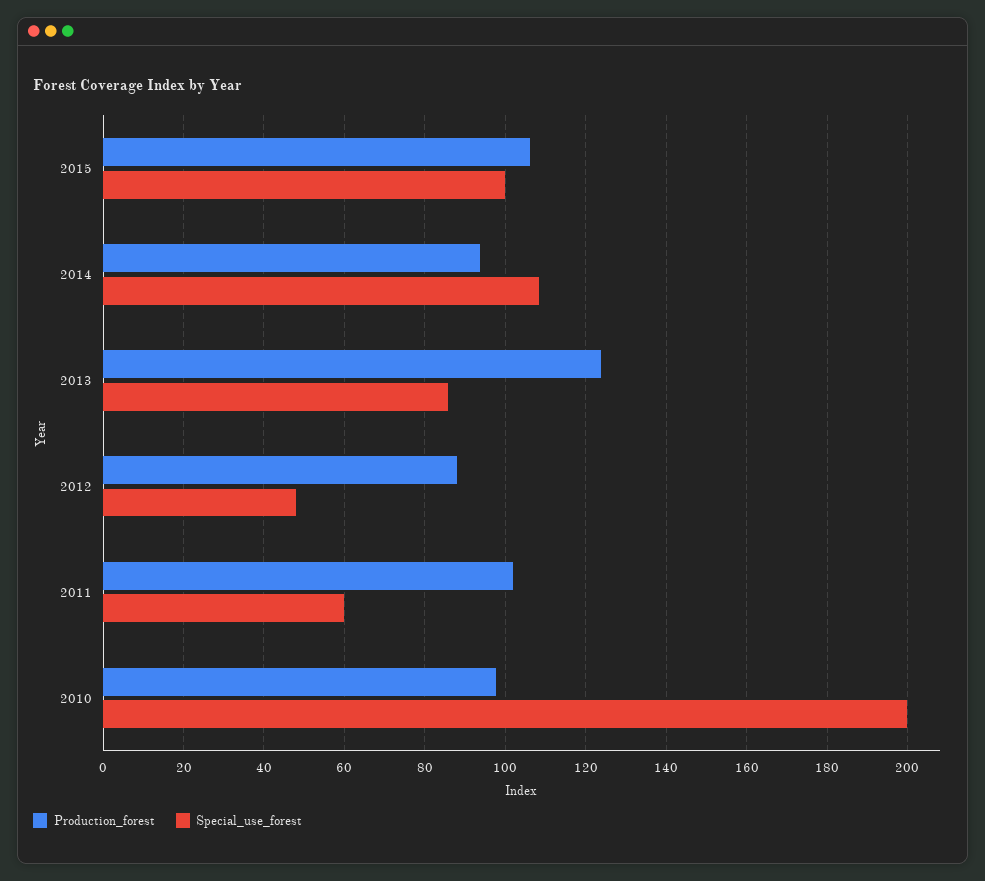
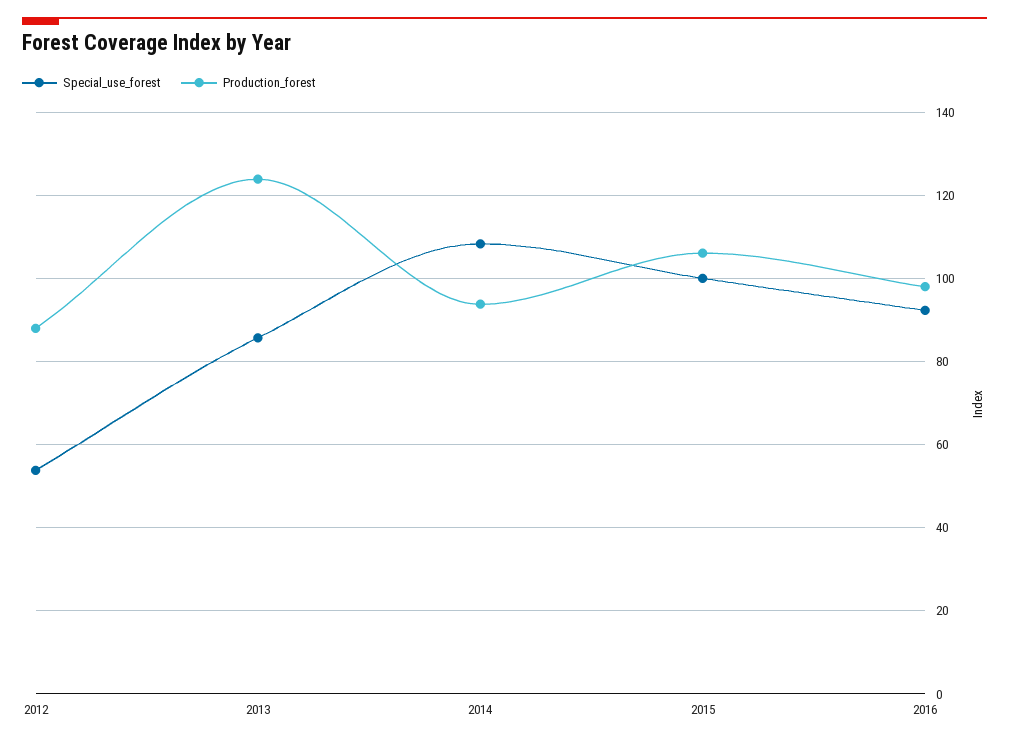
Special_use_forest, 2012: 48 -> 54
Production_forest, 2011: 102 -> none
Special_use_forest, 2011: 60 -> none
Production_forest, 2010: 98 -> none
Special_use_forest, 2010: 200 -> none
Special_use_forest, 2016: none -> 92
Production_forest, 2016: none -> 98

